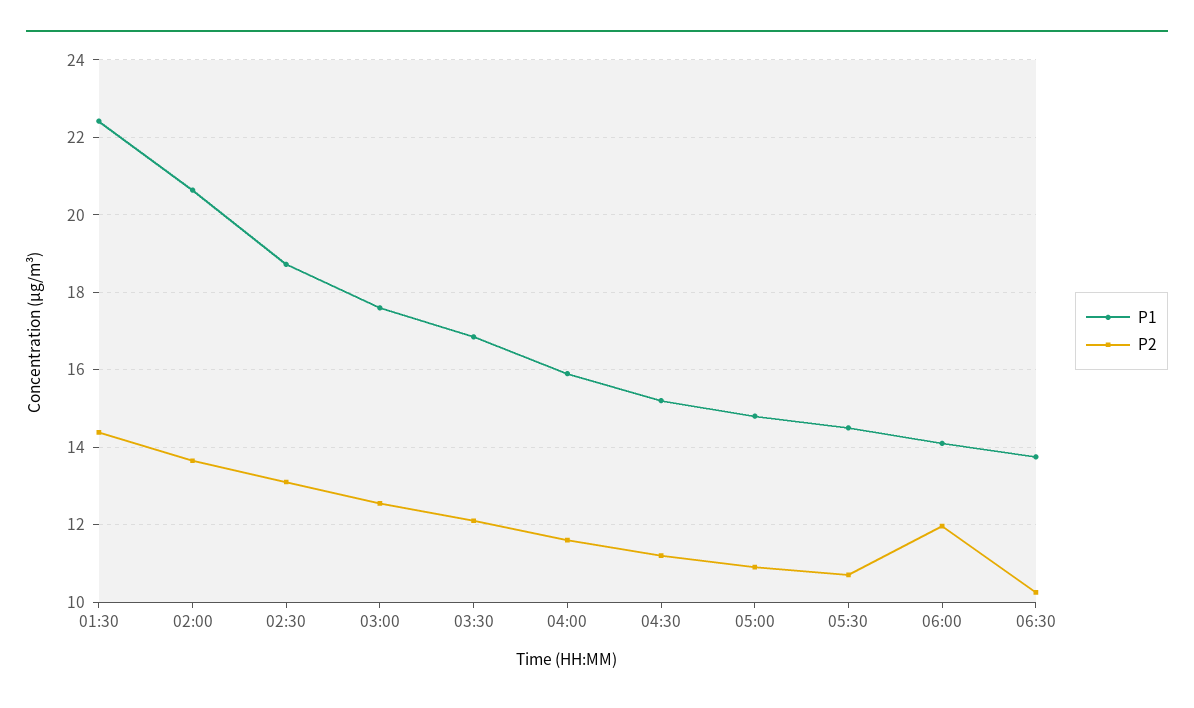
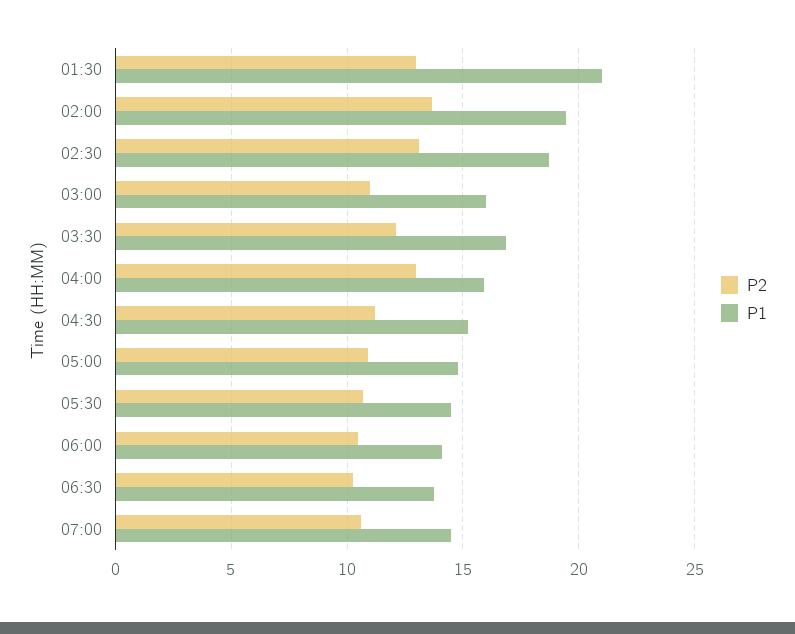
P1, 01:30: 22.4 -> 21
P2, 01:30: 14.4 -> 13
P1, 02:00: 20.6 -> 19.5
P1, 03:00: 17.6 -> 16
P2, 03:00: 12.6 -> 11
P2, 04:00: 11.6 -> 13
P2, 06:00: 12 -> 10.5
P2, 07:00: none -> 10.5
P1, 07:00: none -> 14.5

